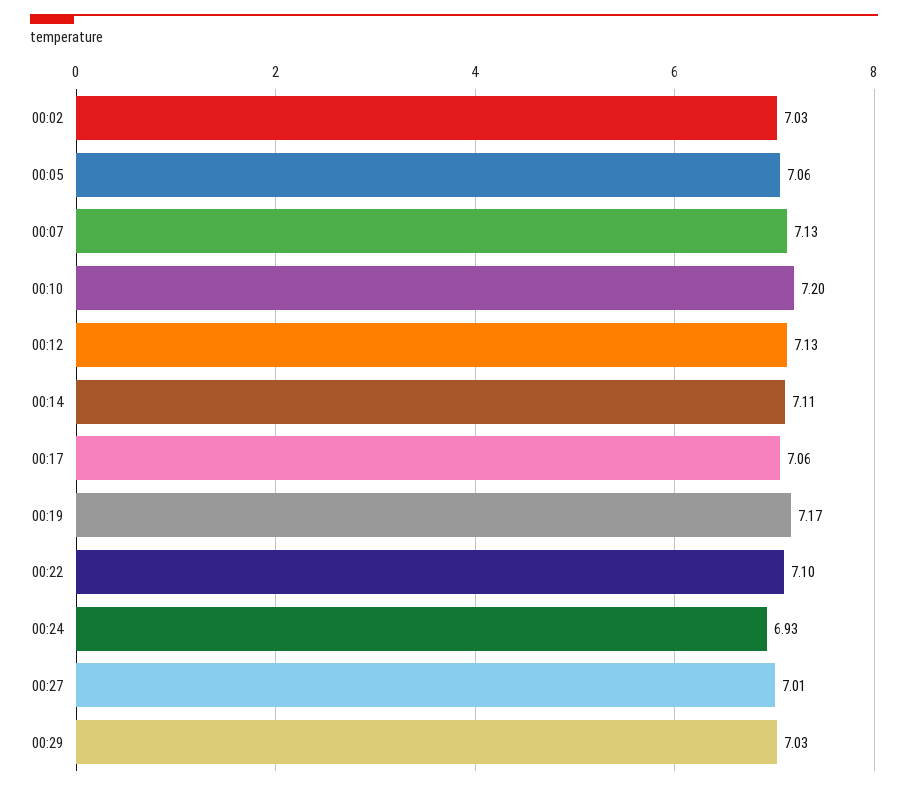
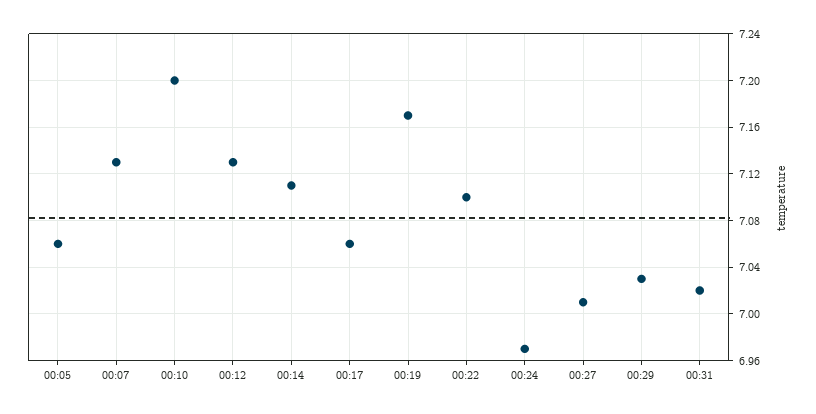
00:02: 7.03 -> none
00:24: 6.93 -> 6.97
00:31: none -> 7.02

